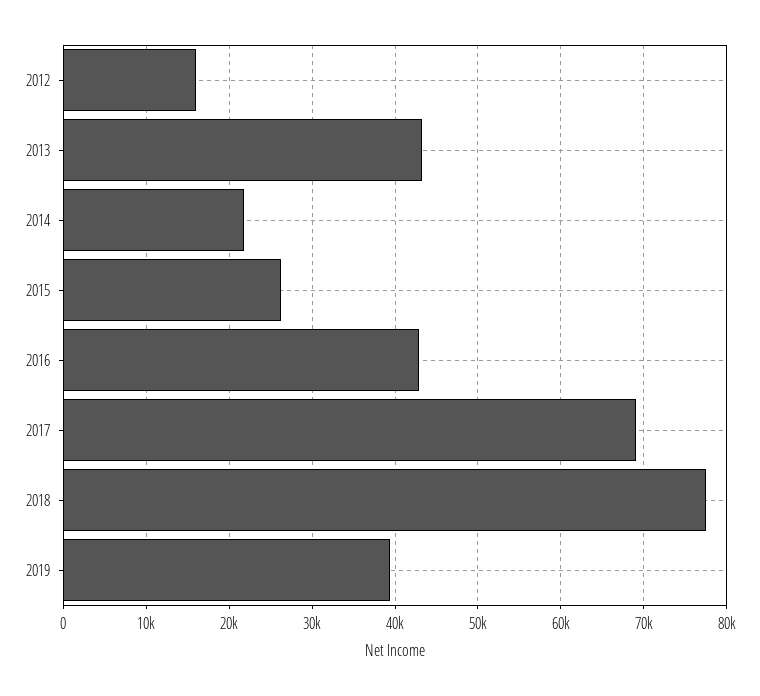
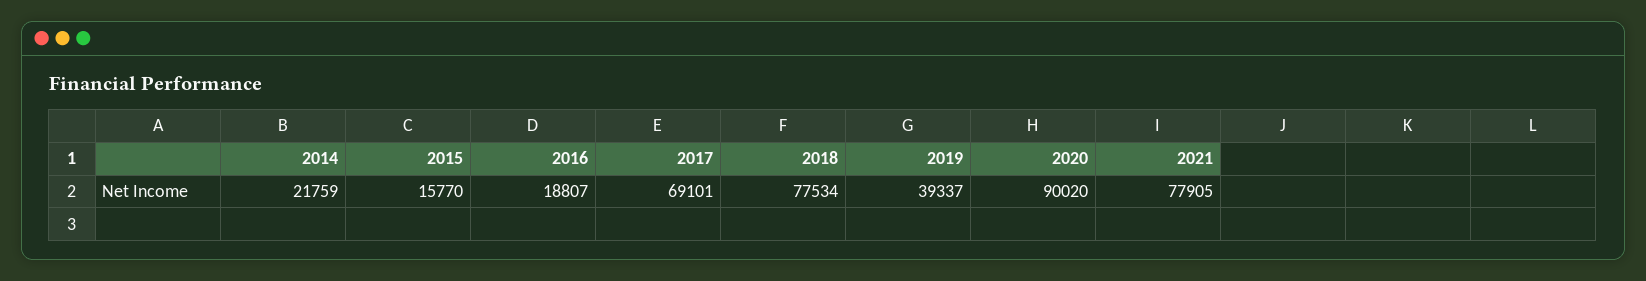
2012: 16000 -> none
2013: 43000 -> none
2015: 26000 -> 15770
2016: 43000 -> 18807
2020: none -> 90020
2021: none -> 77905

